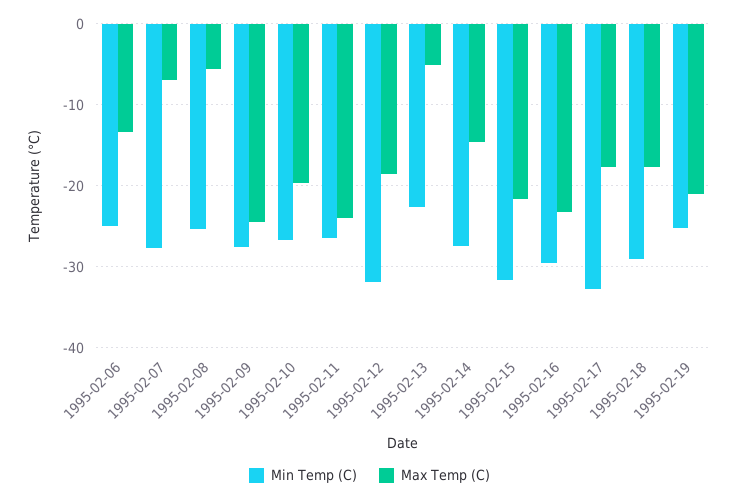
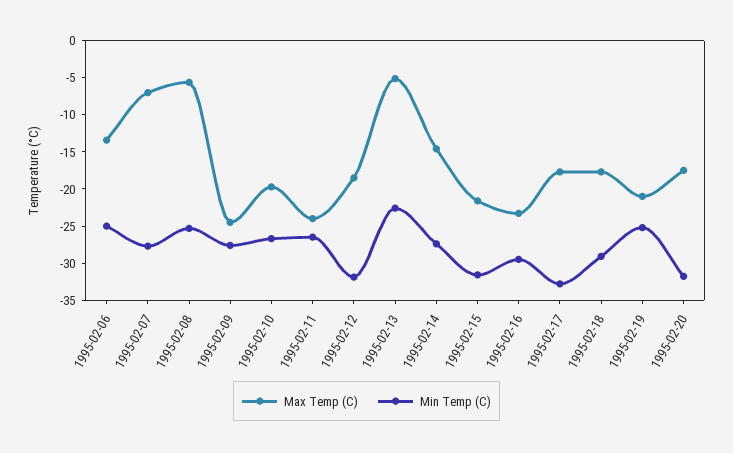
Max Temp (C), 1995-02-20: none -> -17.5
Min Temp (C), 1995-02-20: none -> -32.5

